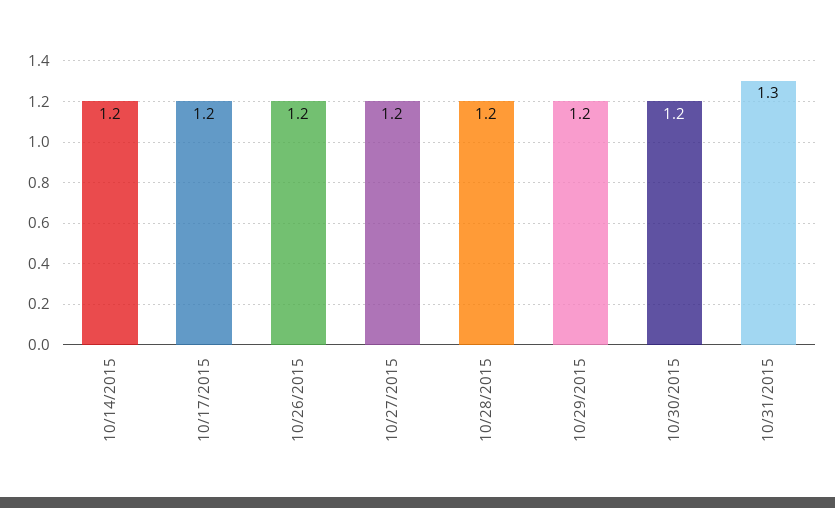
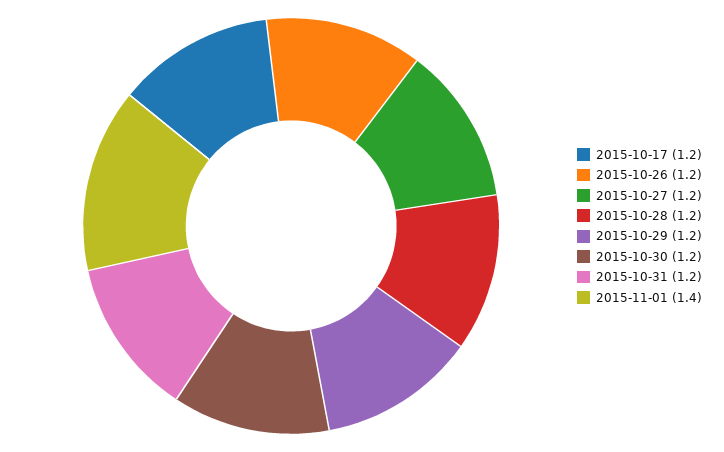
10/14/2015: 1.2 -> none
10/31/2015: 1.3 -> 1.2
2015-11-01: none -> 1.4

